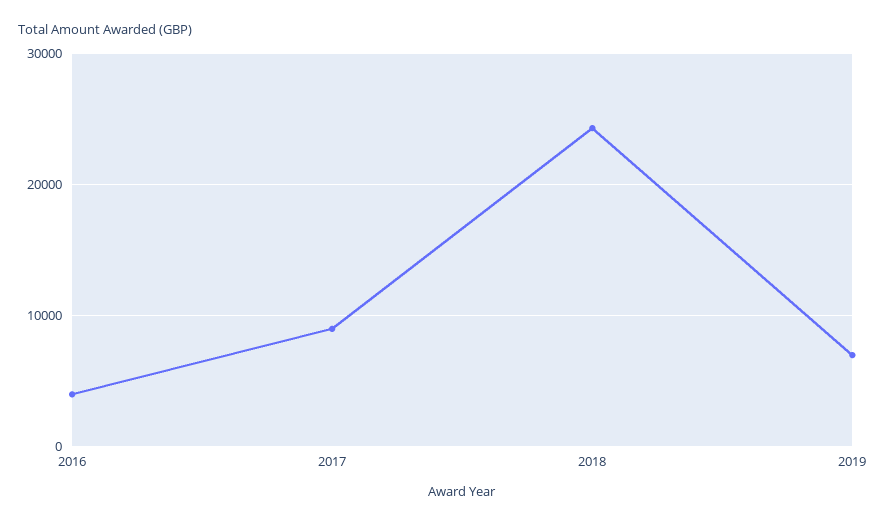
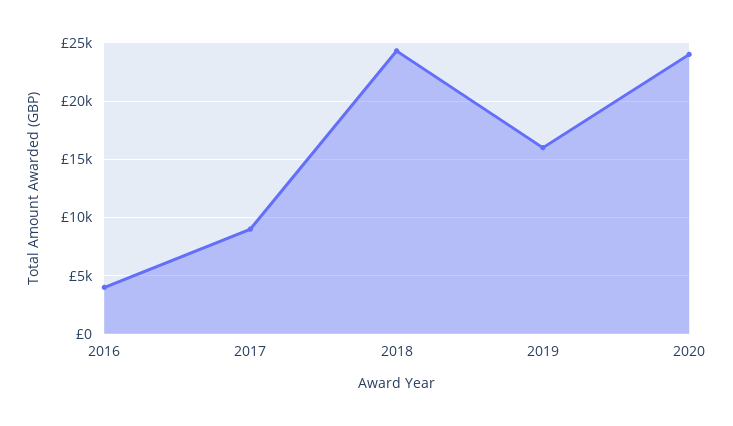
2019: 7000 -> 16000
2020: none -> 24000

